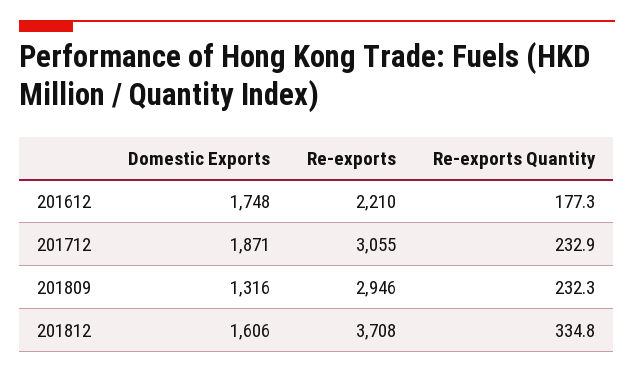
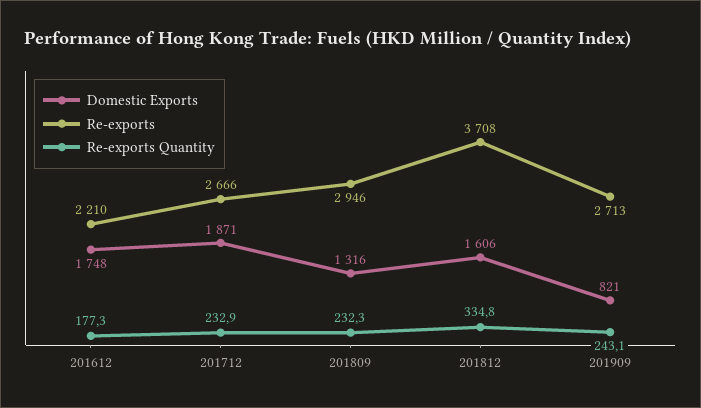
Re-exports, 201712: 3055 -> 2666
Domestic Exports, 201909: none -> 821
Re-exports, 201909: none -> 2713
Re-exports Quantity, 201909: none -> 243.1

